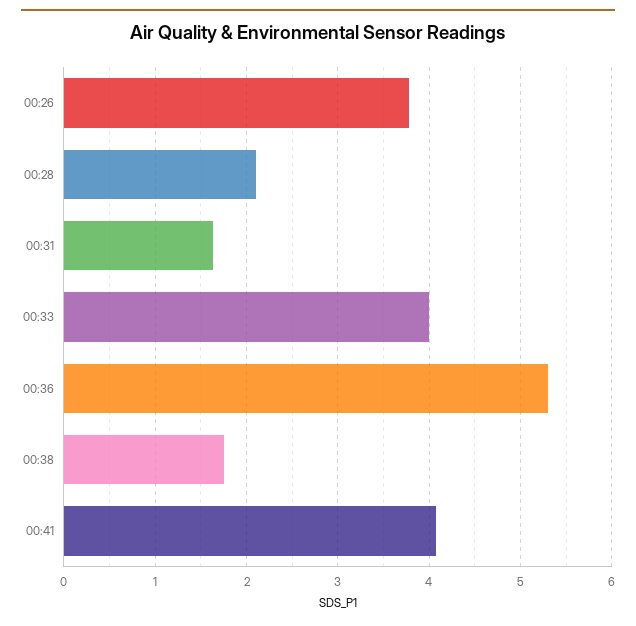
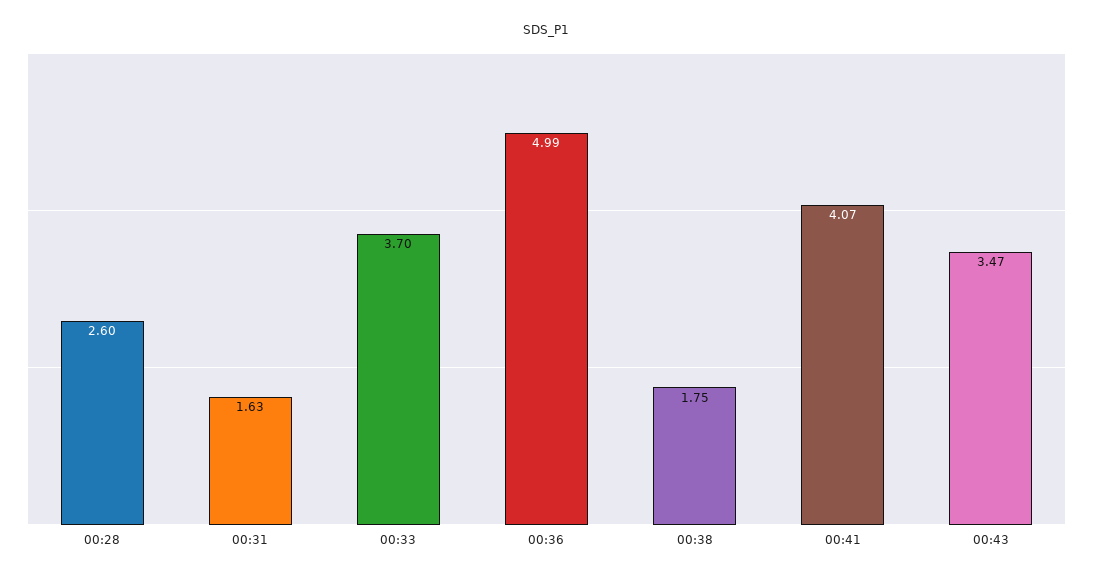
00:26: 3.8 -> none
00:28: 2.1 -> 2.6
00:33: 4 -> 3.7
00:36: 5.3 -> 4.99
00:43: none -> 3.47

